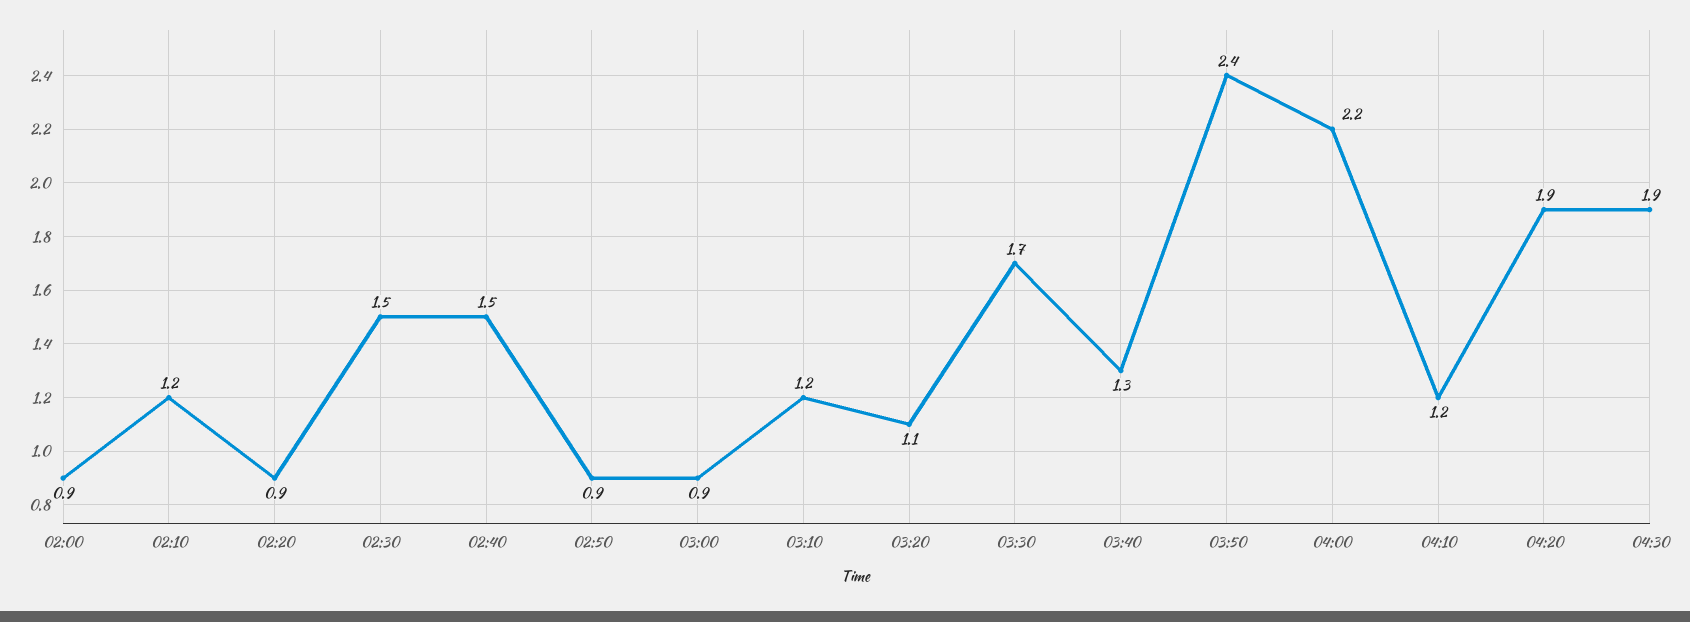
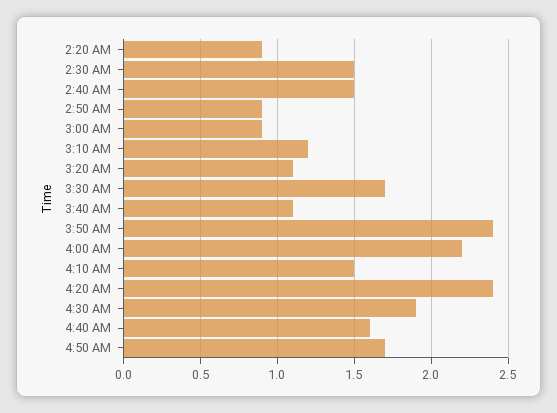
02:00: 0.9 -> none
02:10: 1.2 -> none
03:40: 1.3 -> 1.1
04:10: 1.2 -> 1.5
04:20: 1.9 -> 2.4
4:40 AM: none -> 1.6
4:50 AM: none -> 1.7

